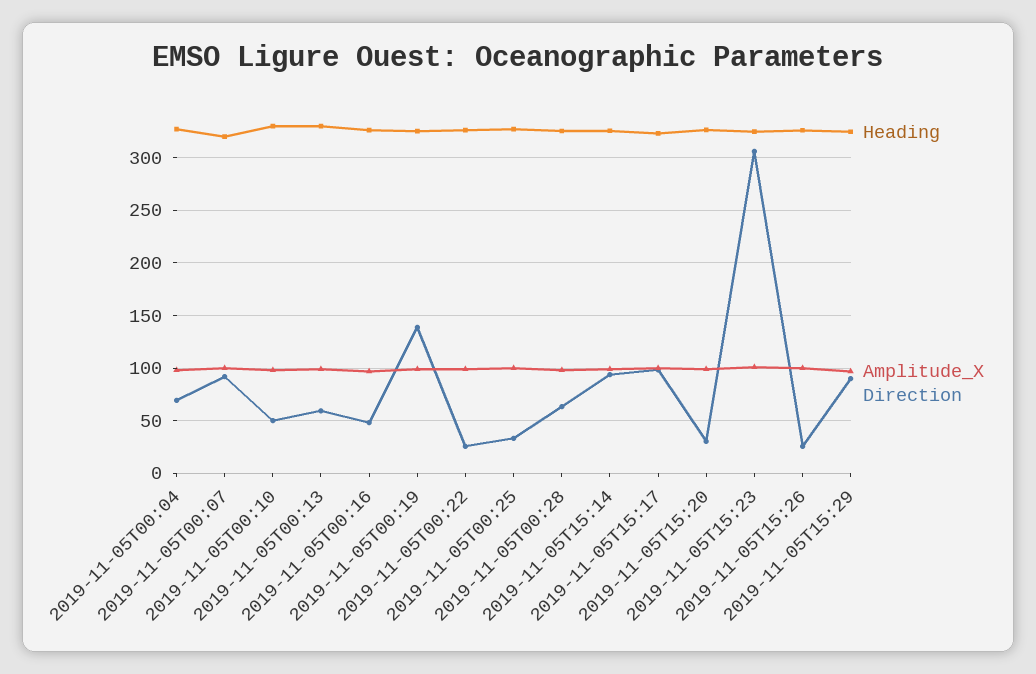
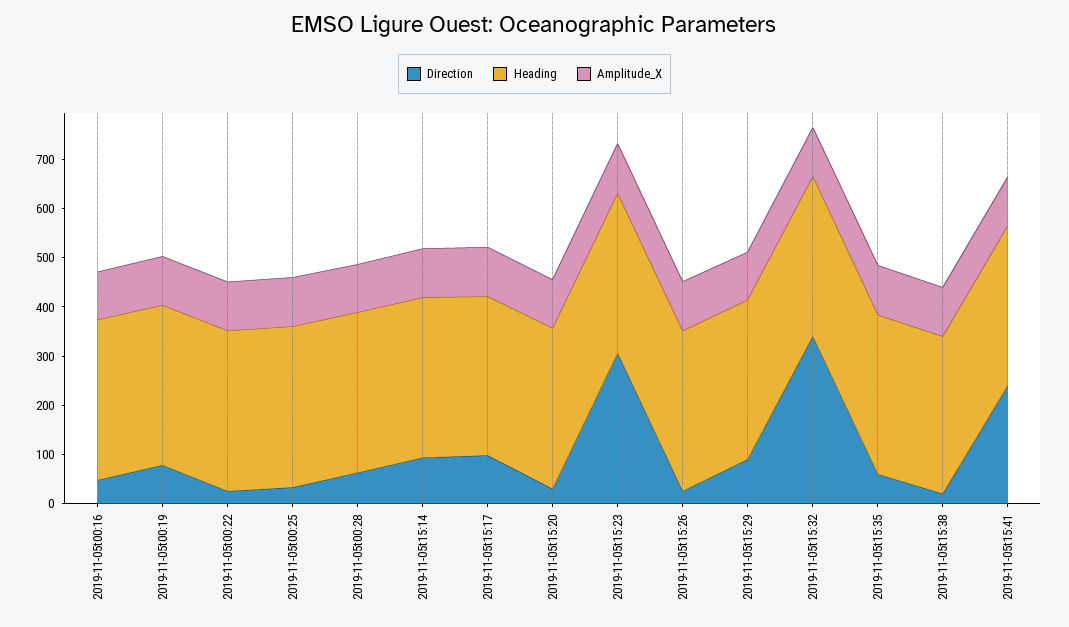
Heading, 2019-11-05T00:04: 330 -> none
Amplitude_X, 2019-11-05T00:04: 100 -> none
Direction, 2019-11-05T00:04: 70 -> none
Heading, 2019-11-05T00:07: 320 -> none
Amplitude_X, 2019-11-05T00:07: 100 -> none
Direction, 2019-11-05T00:07: 90 -> none
Heading, 2019-11-05T00:10: 330 -> none
Amplitude_X, 2019-11-05T00:10: 100 -> none
Direction, 2019-11-05T00:10: 50 -> none
Heading, 2019-11-05T00:13: 330 -> none
Amplitude_X, 2019-11-05T00:13: 100 -> none
Direction, 2019-11-05T00:13: 60 -> none
Direction, 2019-11-05T00:19: 140 -> 80
Direction, 2019-11-05t15:32: none -> 340
Heading, 2019-11-05t15:32: none -> 320
Amplitude_X, 2019-11-05t15:32: none -> 100
Direction, 2019-11-05t15:35: none -> 60
Heading, 2019-11-05t15:35: none -> 320
Amplitude_X, 2019-11-05t15:35: none -> 100
Direction, 2019-11-05t15:38: none -> 20
Heading, 2019-11-05t15:38: none -> 320
Amplitude_X, 2019-11-05t15:38: none -> 100
Direction, 2019-11-05t15:41: none -> 240
Heading, 2019-11-05t15:41: none -> 320
Amplitude_X, 2019-11-05t15:41: none -> 100

